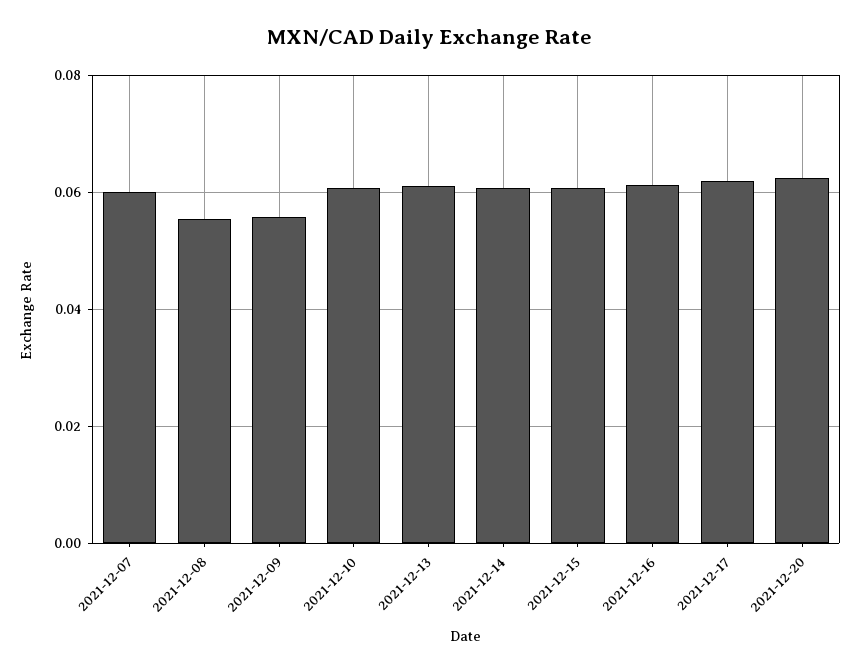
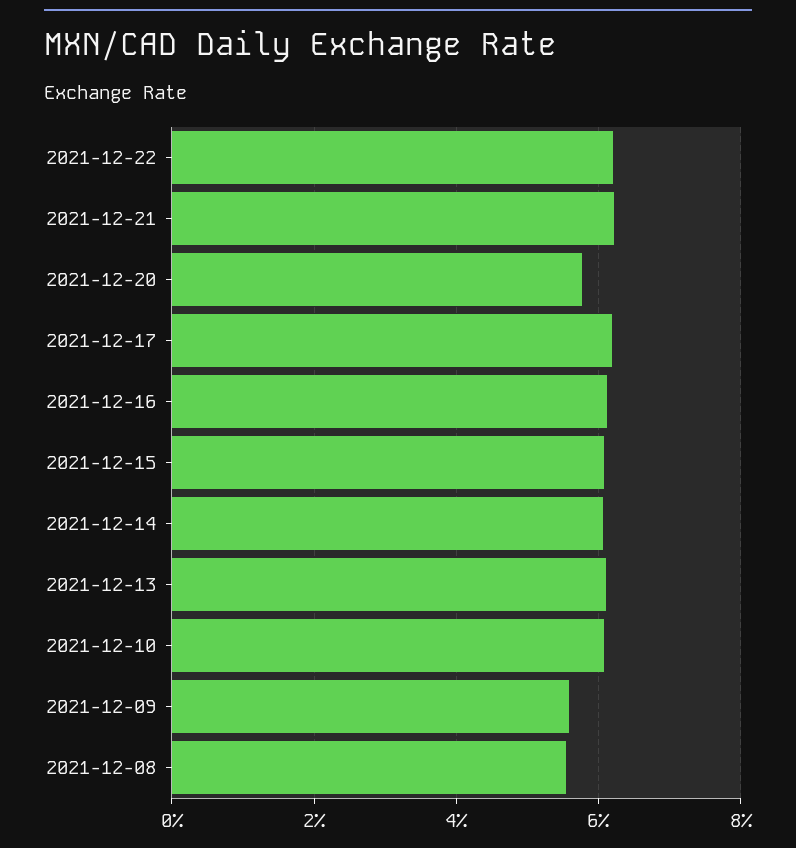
2021-12-07: 0.06 -> none
2021-12-20: 0.062 -> 0.058
2021-12-22: none -> 0.062
2021-12-21: none -> 0.062

